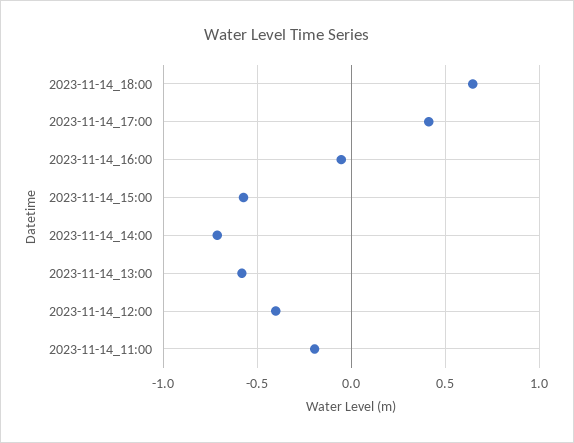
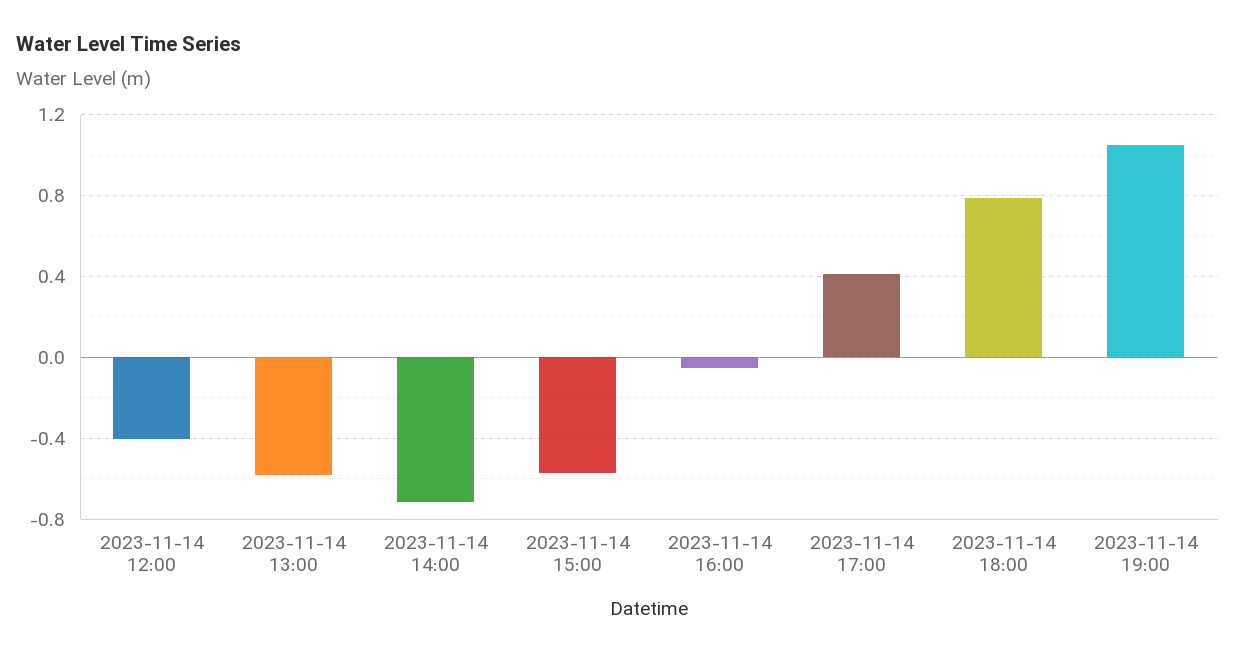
2023-11-14_18:00: 0.65 -> 0.8
2023-11-14_11:00: -0.2 -> none
2023-11-14 19:00: none -> 1.05

